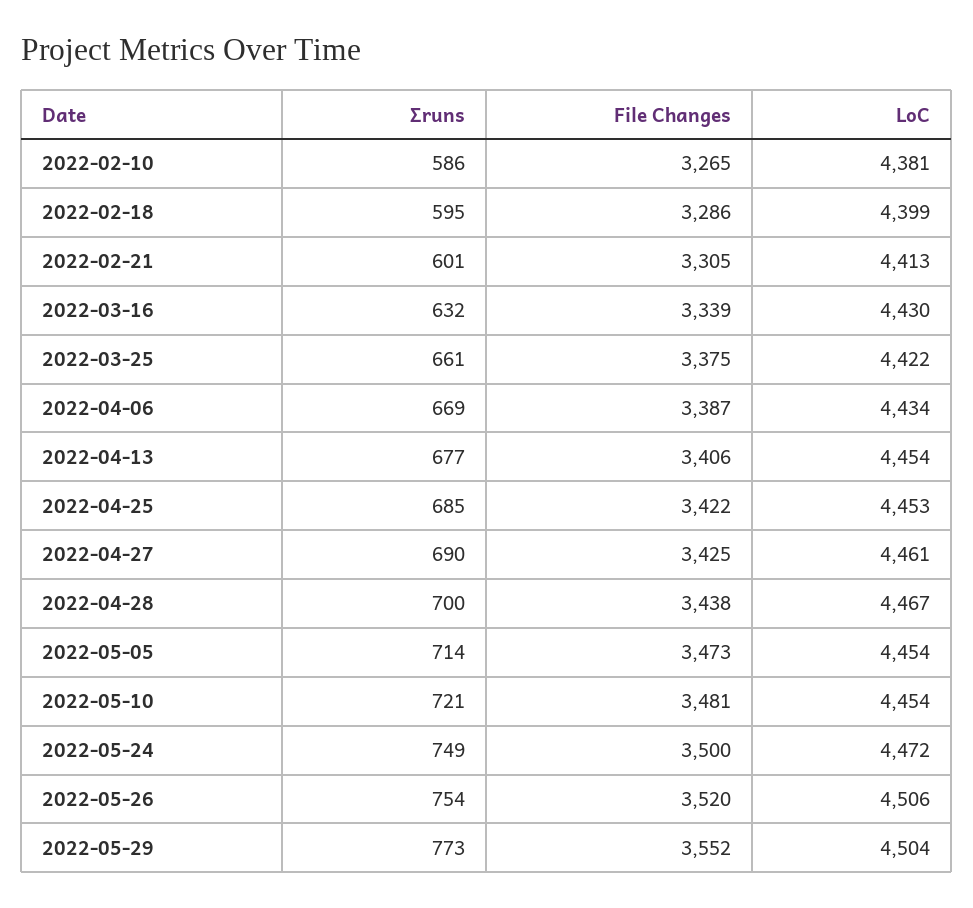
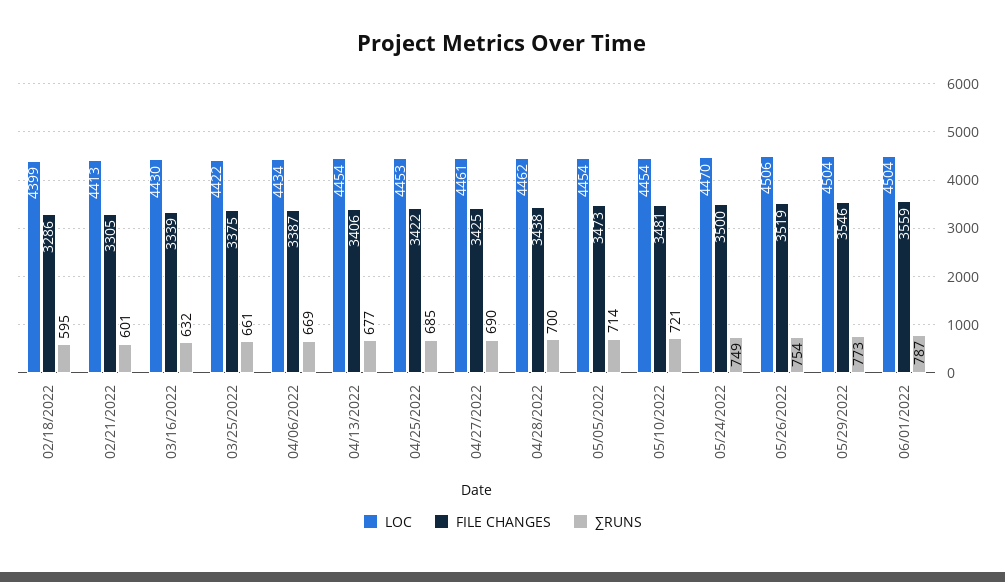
∑runs, 2022-02-10: 586 -> none
File Changes, 2022-02-10: 3265 -> none
LoC, 2022-02-10: 4381 -> none
LoC, 2022-04-28: 4467 -> 4462
LoC, 2022-05-24: 4472 -> 4470
File Changes, 2022-05-26: 3520 -> 3519
File Changes, 2022-05-29: 3552 -> 3546
LoC, 06/01/2022: none -> 4504
File Changes, 06/01/2022: none -> 3559
∑runs, 06/01/2022: none -> 787

